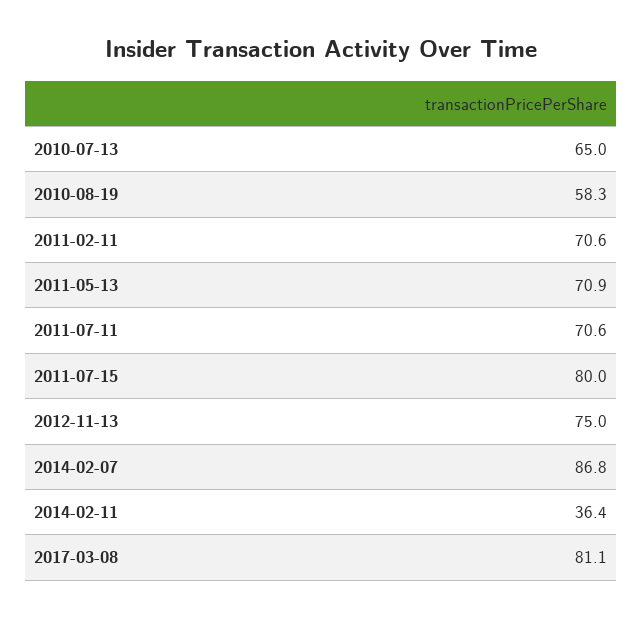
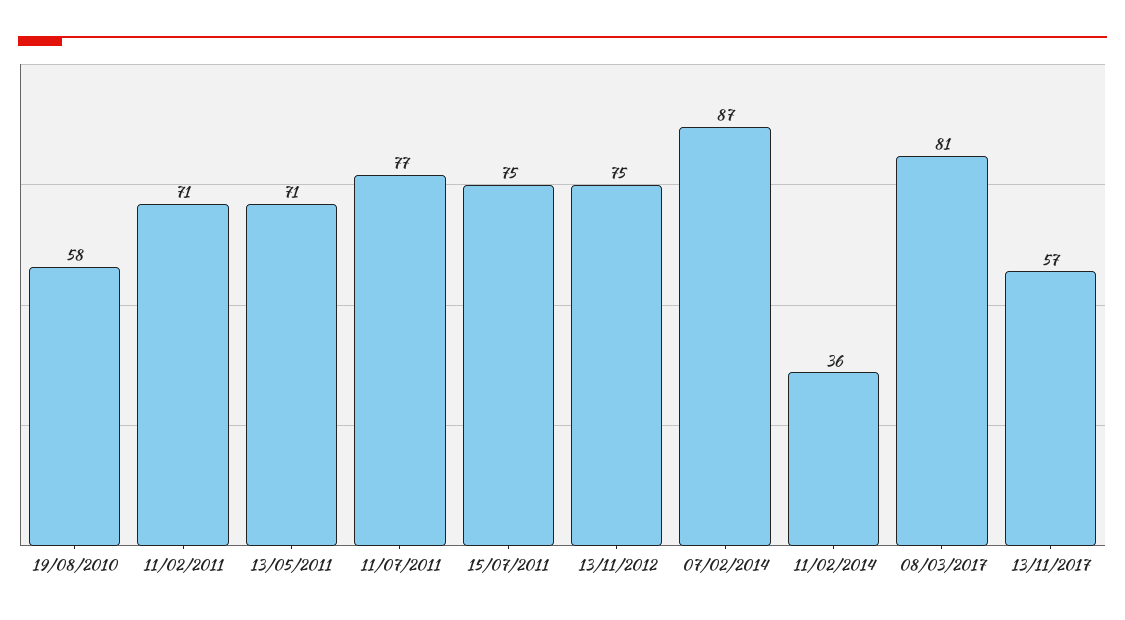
2010-07-13: 65 -> none
2011-07-11: 70.6 -> 77
2011-07-15: 80 -> 75
13/11/2017: none -> 57

